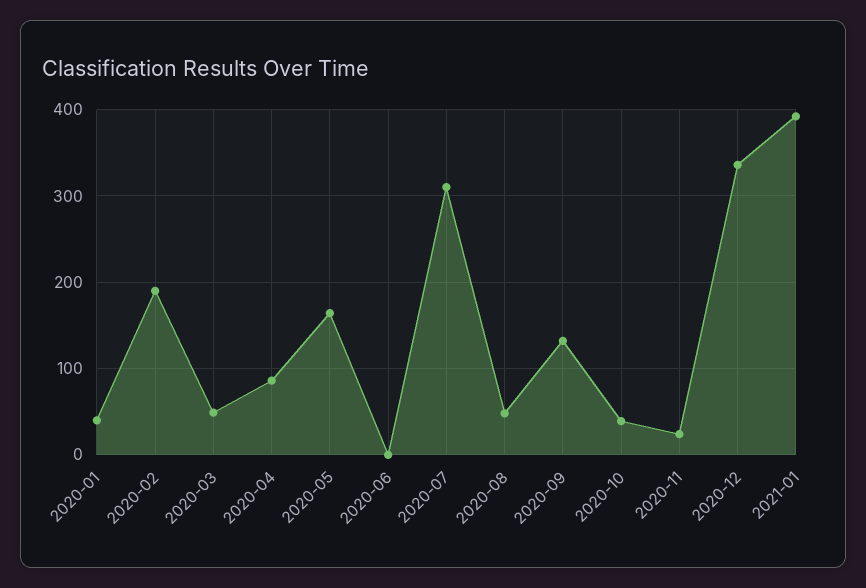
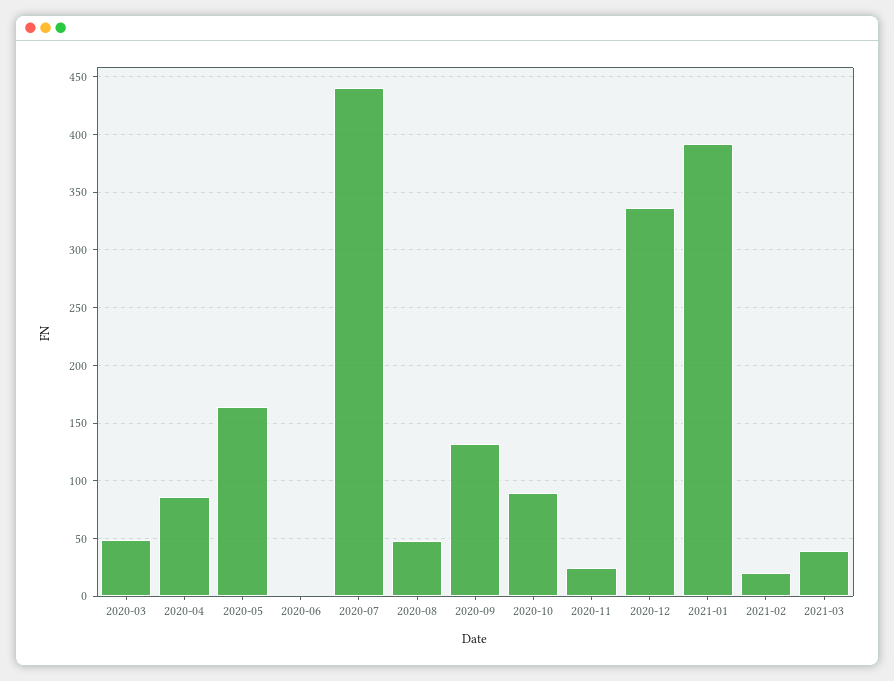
2020-01: 40 -> none
2020-02: 190 -> none
2020-07: 310 -> 440
2020-10: 40 -> 90
2021-02: none -> 20
2021-03: none -> 40

